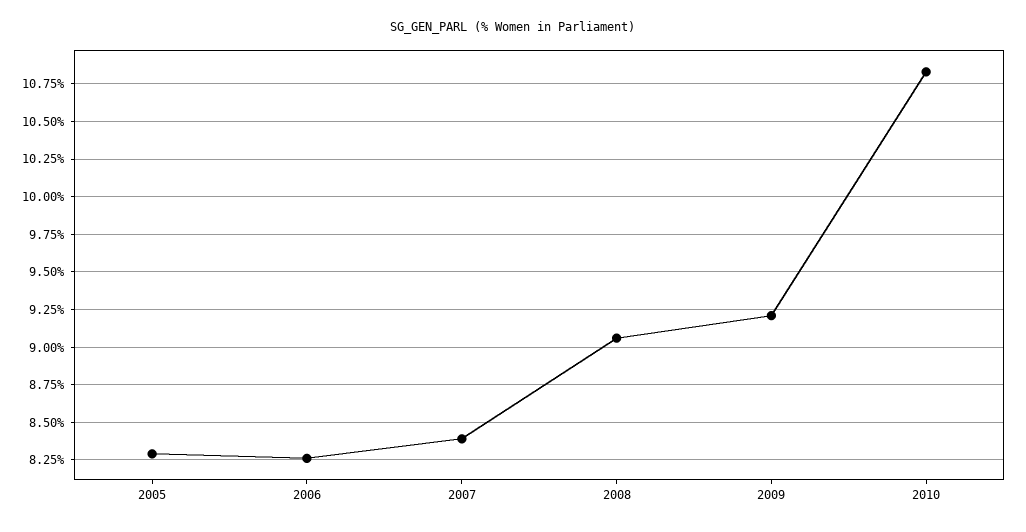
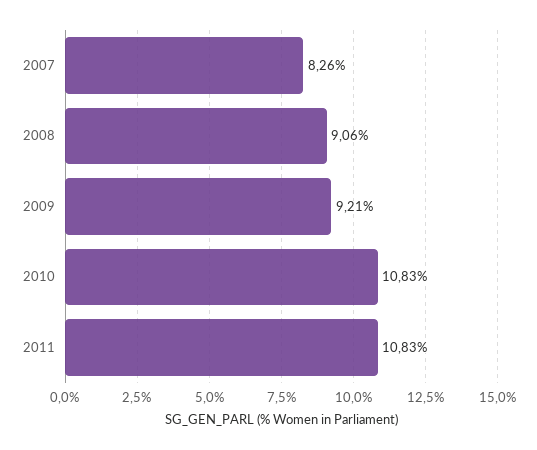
2005: 8.3 -> none
2006: 8.25 -> none
2007: 8.4 -> 8.26
2011: none -> 10.83

